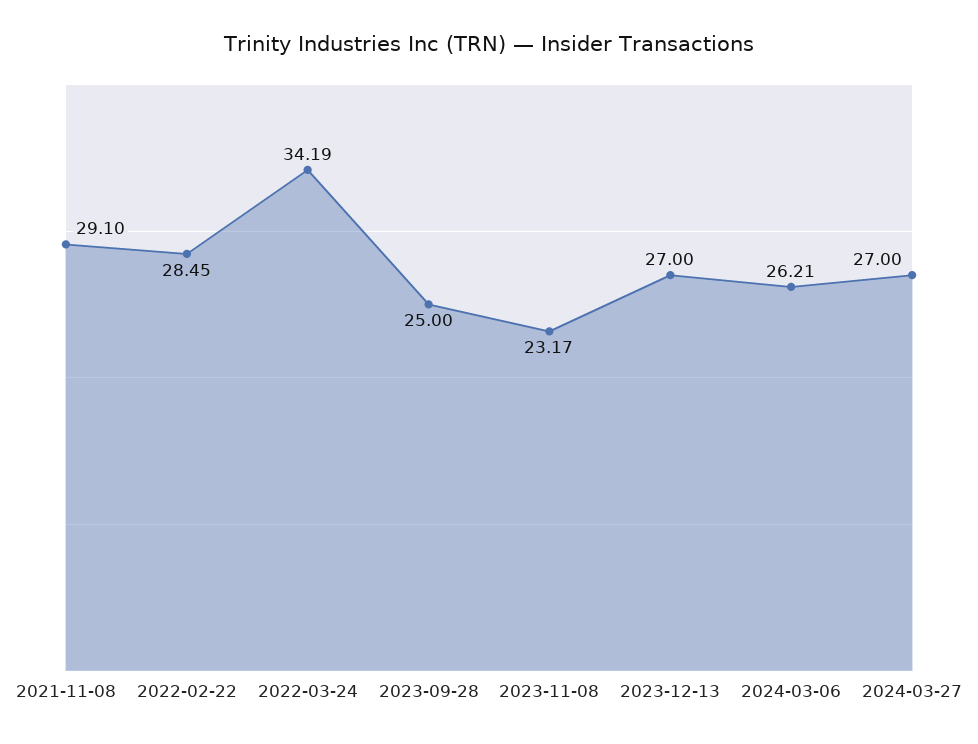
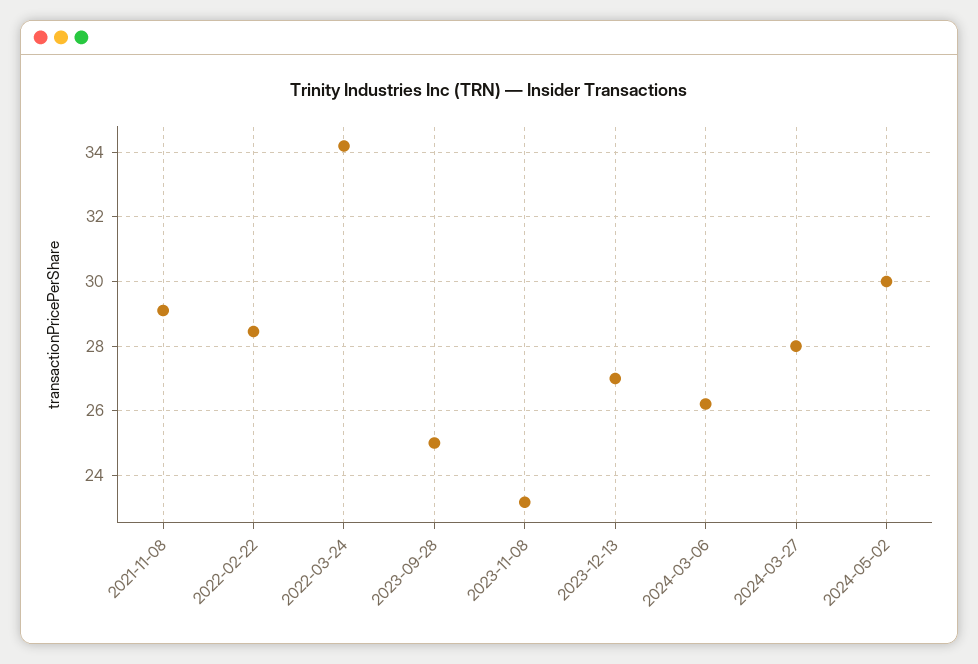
2024-03-27: 27 -> 28
2024-05-02: none -> 30

